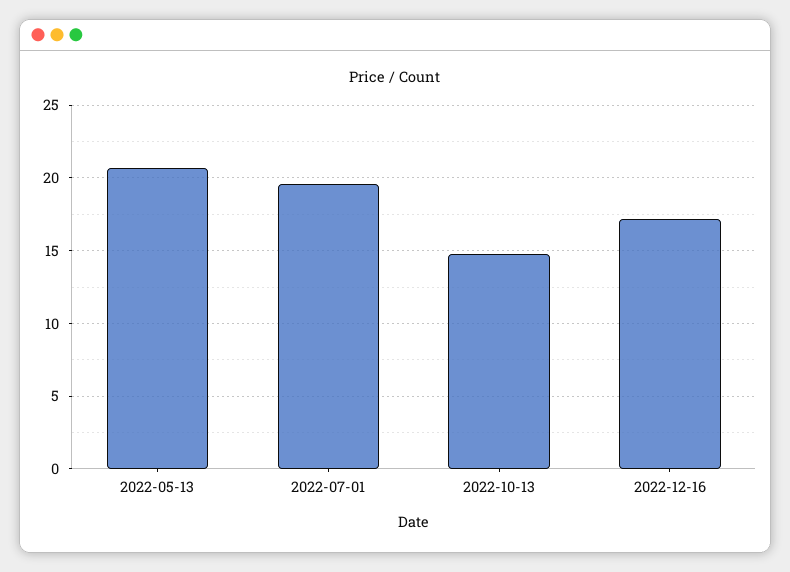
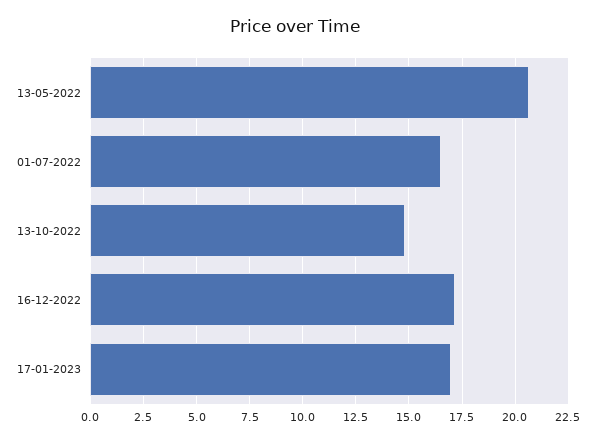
2022-07-01: 19.5 -> 16.5
17-01-2023: none -> 17

